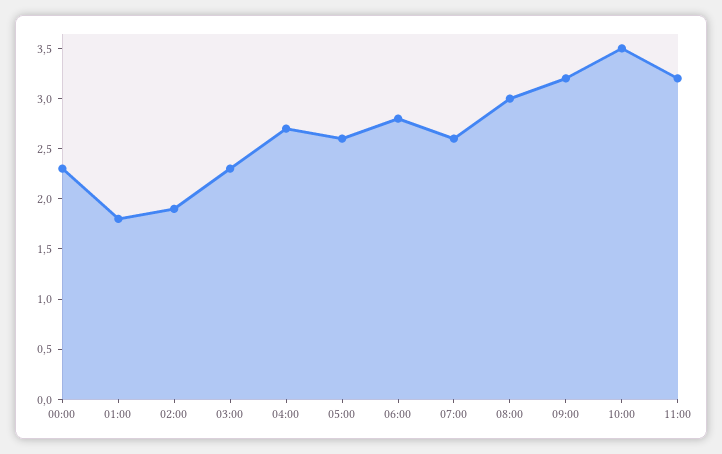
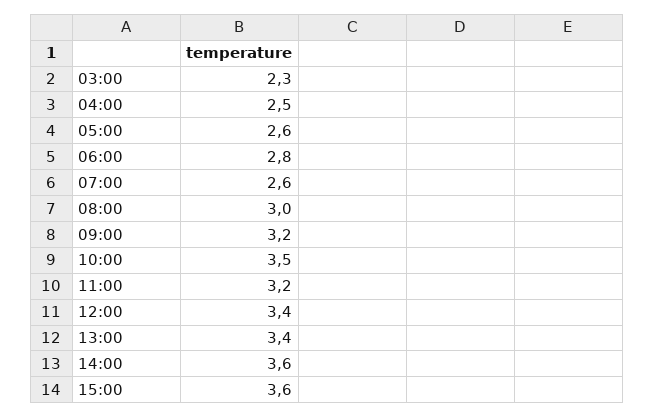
00:00: 2.3 -> none
01:00: 1.8 -> none
02:00: 1.9 -> none
04:00: 2.7 -> 2.5
12:00: none -> 3.4
13:00: none -> 3.4
14:00: none -> 3.6
15:00: none -> 3.6

